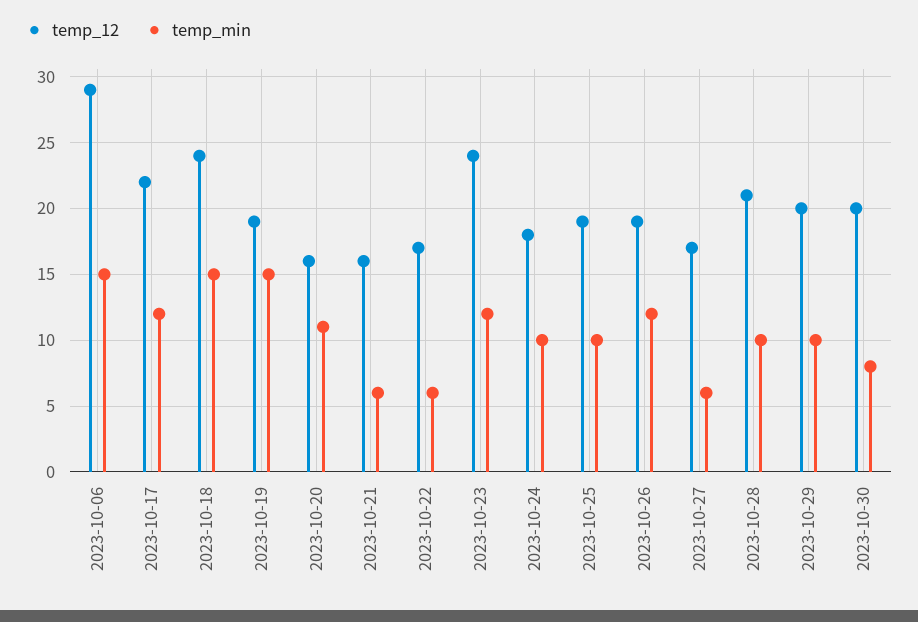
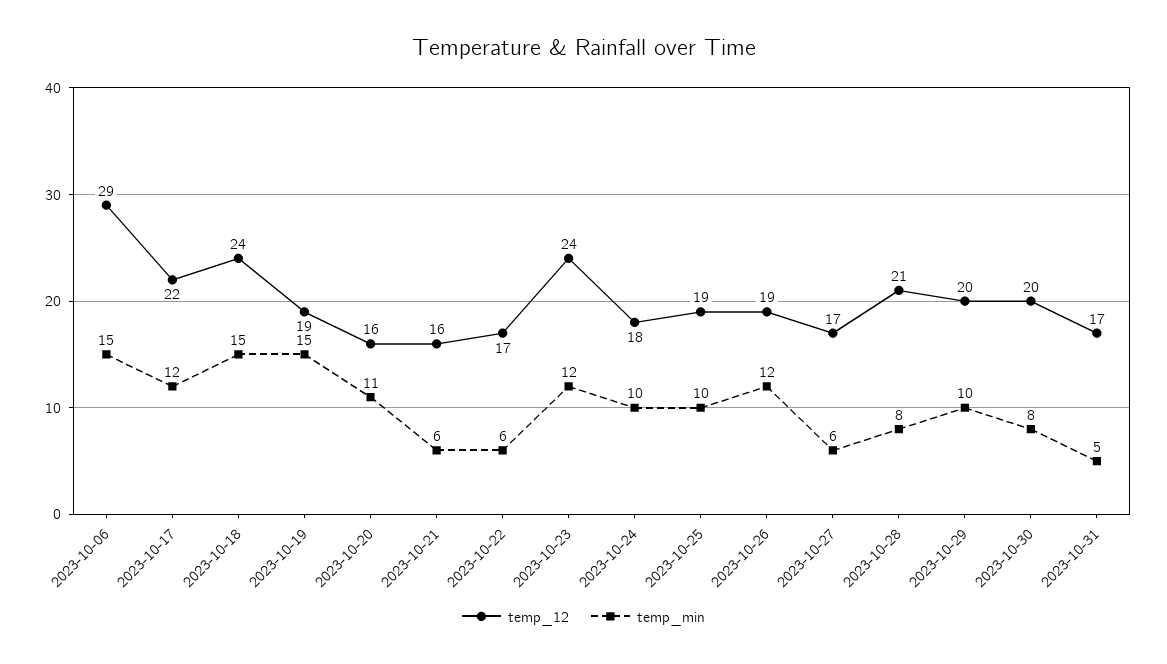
temp_min, 2023-10-28: 10 -> 8
temp_12, 2023-10-31: none -> 17
temp_min, 2023-10-31: none -> 5

